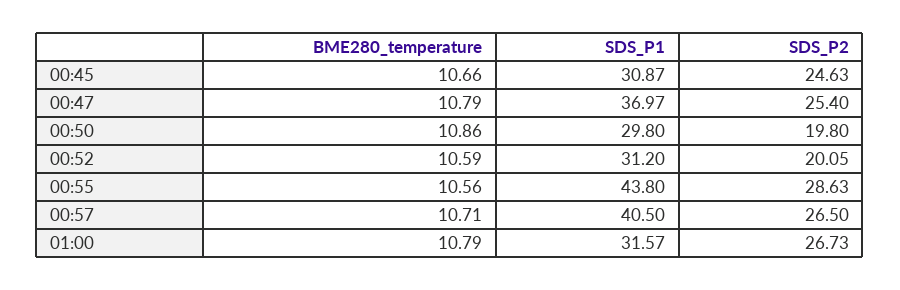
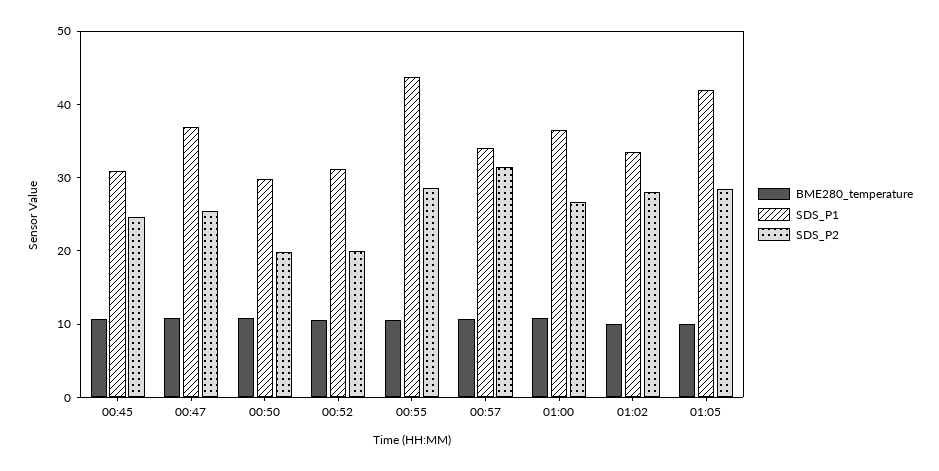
SDS_P1, 00:57: 40.5 -> 34
SDS_P2, 00:57: 26.5 -> 32
SDS_P1, 01:00: 31.57 -> 36
BME280_temperature, 01:02: none -> 10
SDS_P1, 01:02: none -> 34
SDS_P2, 01:02: none -> 28
BME280_temperature, 01:05: none -> 10
SDS_P1, 01:05: none -> 42
SDS_P2, 01:05: none -> 28

